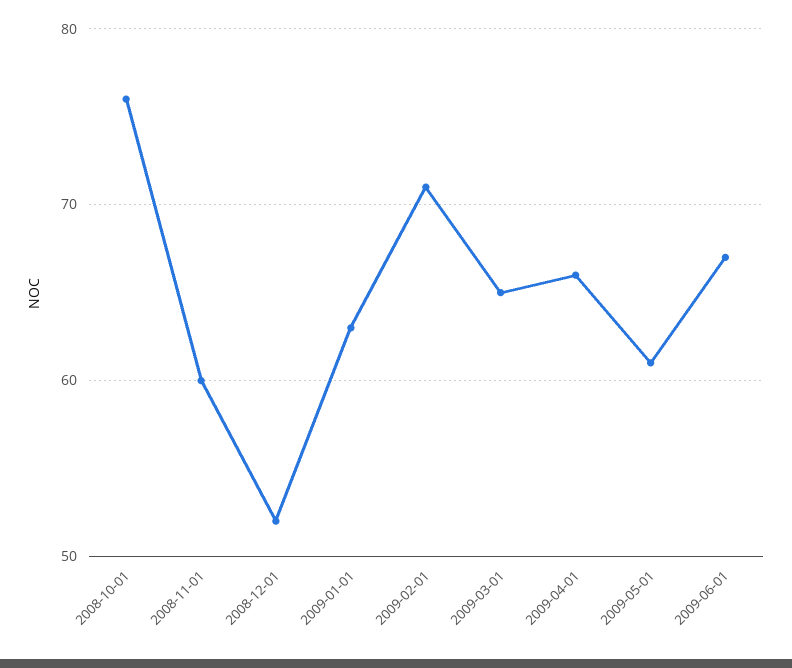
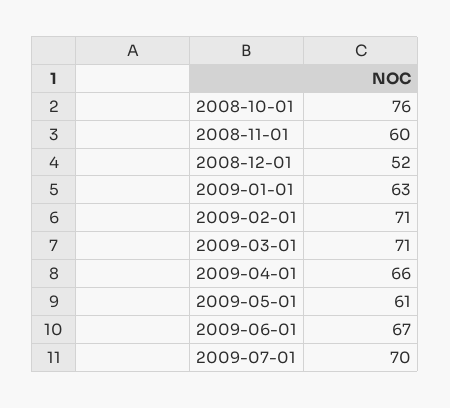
2009-03-01: 65 -> 71
2009-07-01: none -> 70

